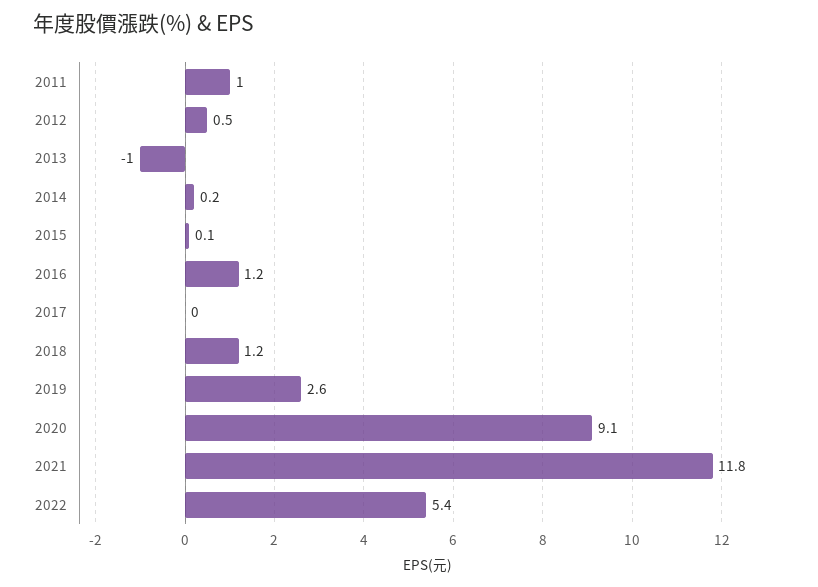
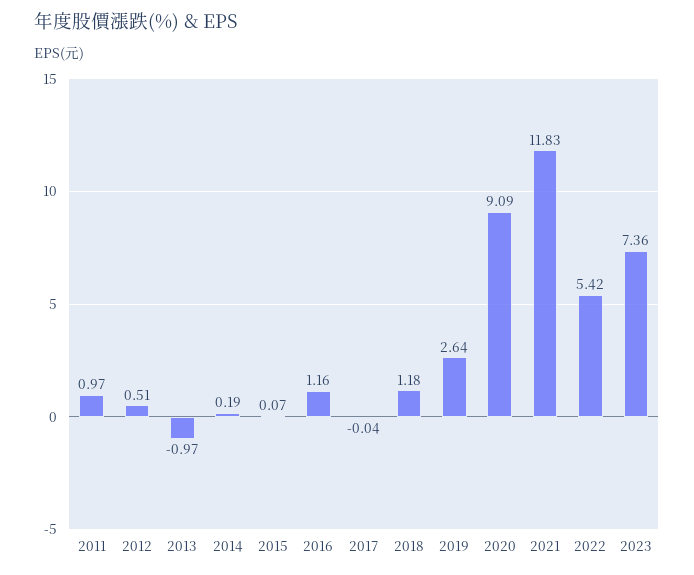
2023: none -> 7.36

